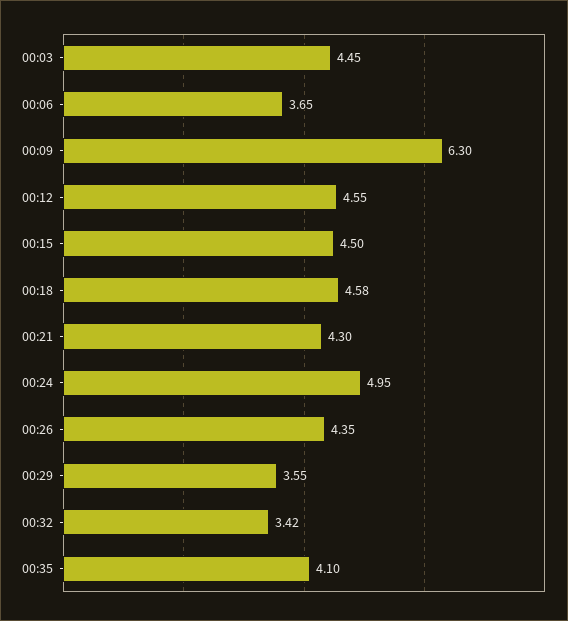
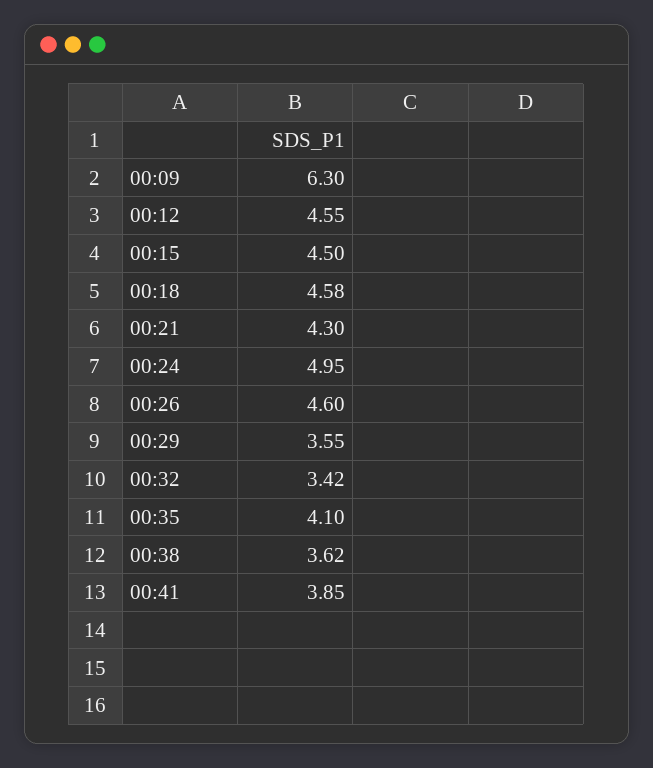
00:03: 4.45 -> none
00:06: 3.65 -> none
00:26: 4.35 -> 4.6
00:38: none -> 3.62
00:41: none -> 3.85

